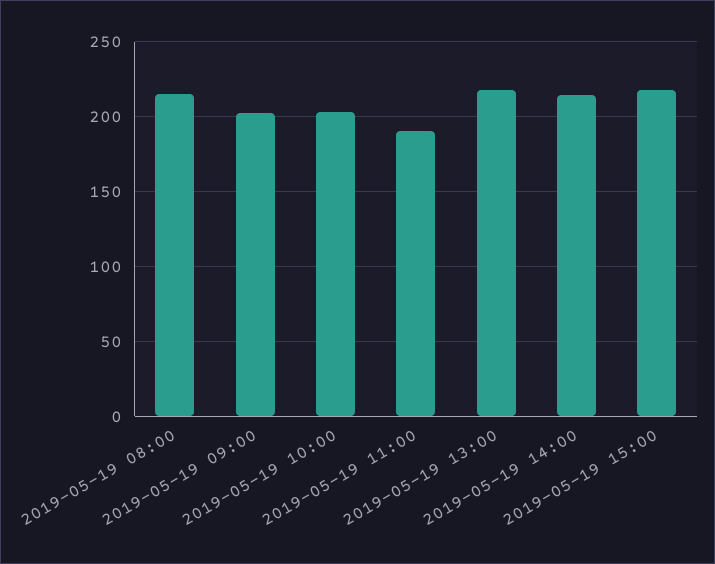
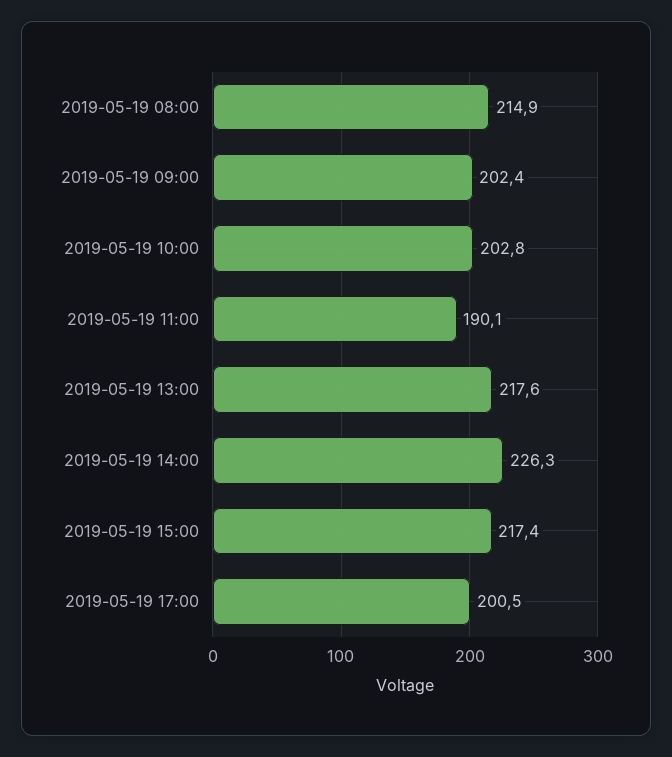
2019-05-19 14:00: 215 -> 226.3
2019-05-19 17:00: none -> 200.5

